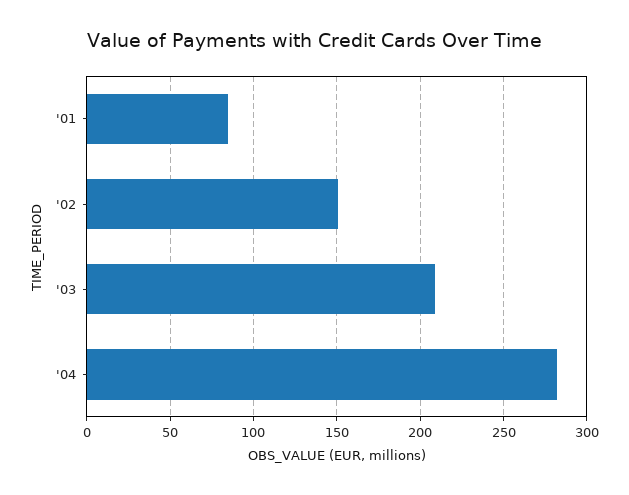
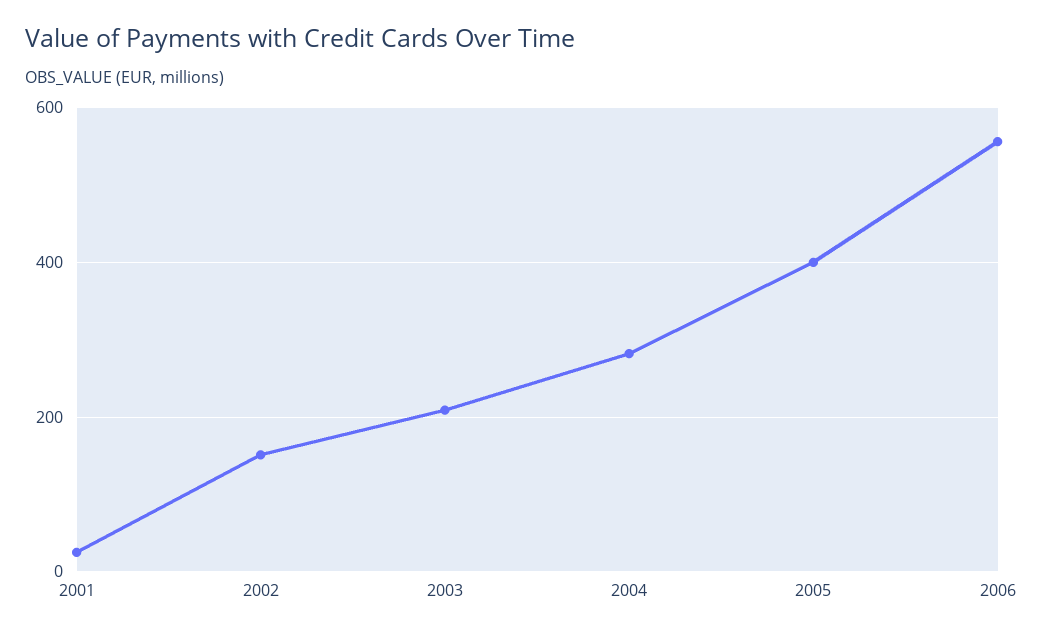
'01: 85 -> 20
2005: none -> 400
2006: none -> 560

